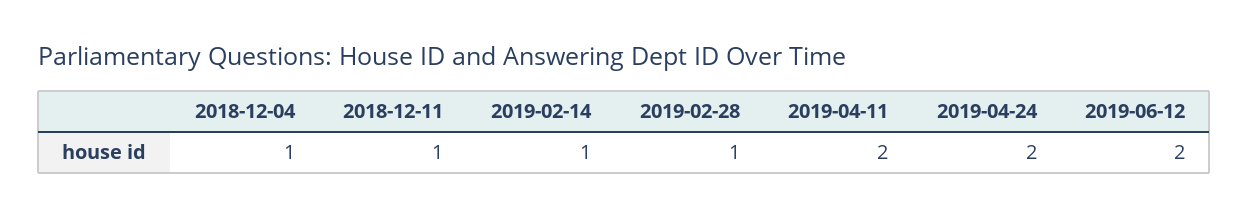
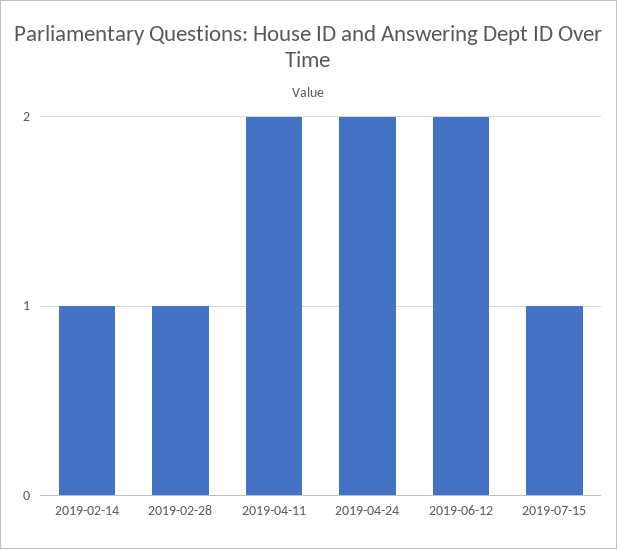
2018-12-04: 1 -> none
2018-12-11: 1 -> none
2019-07-15: none -> 1

